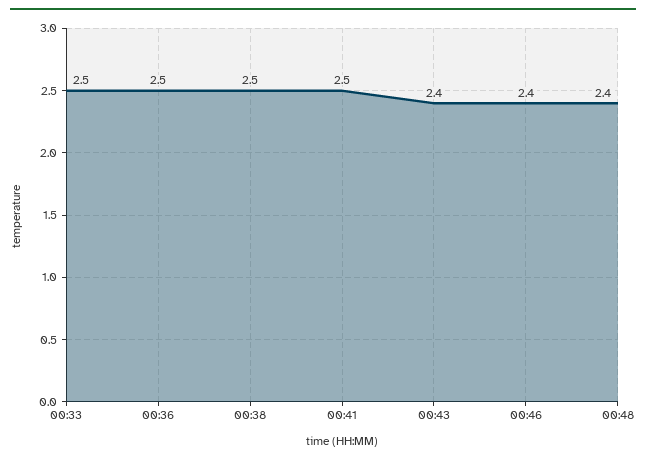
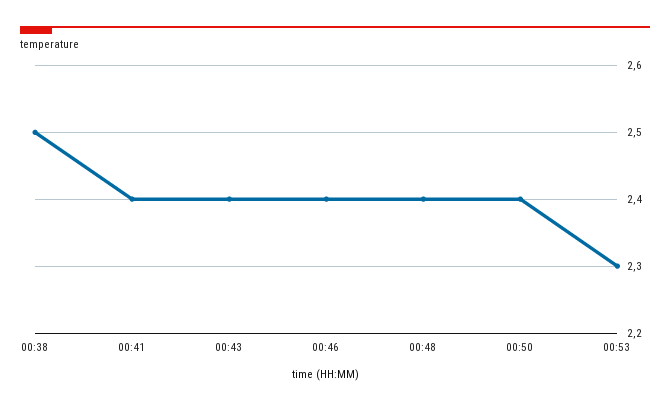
00:33: 2.5 -> none
00:36: 2.5 -> none
00:41: 2.5 -> 2.4
00:50: none -> 2.4
00:53: none -> 2.3

